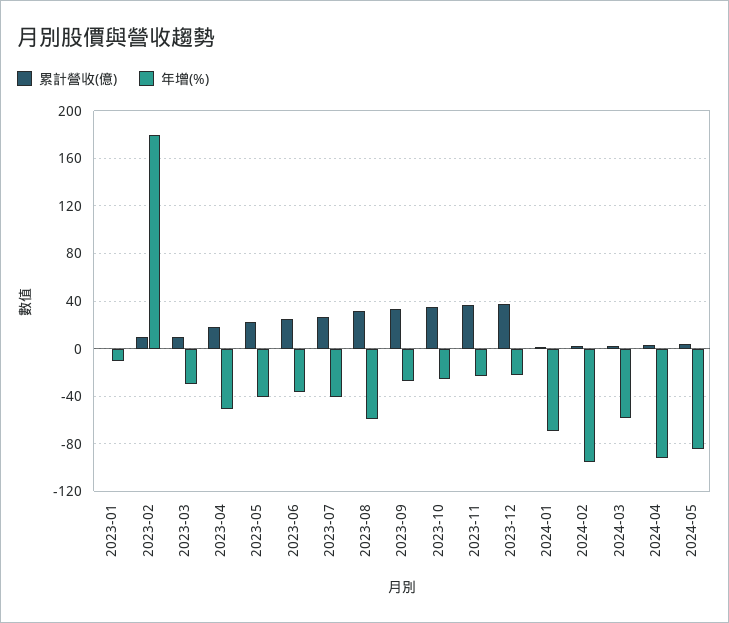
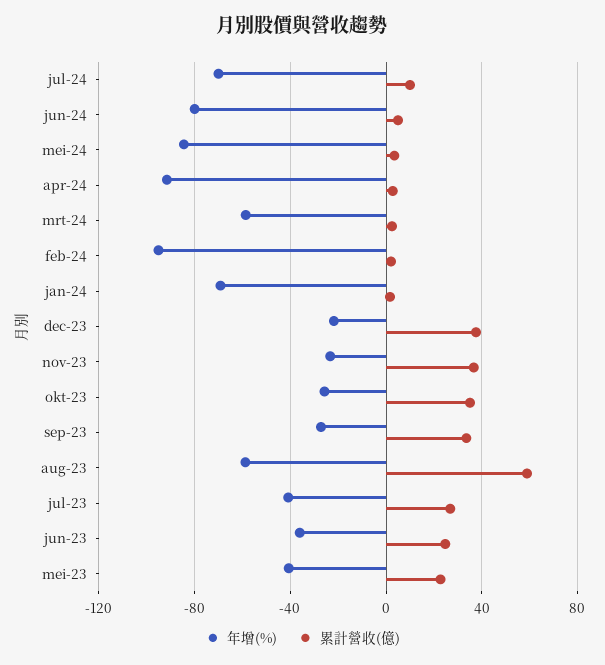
累計營收(億), 2023-01: 0 -> none
年增(%), 2023-01: -10 -> none
累計營收(億), 2023-02: 10 -> none
年增(%), 2023-02: 180 -> none
累計營收(億), 2023-03: 10 -> none
年增(%), 2023-03: -30 -> none
累計營收(億), 2023-04: 20 -> none
年增(%), 2023-04: -50 -> none
累計營收(億), 2023-08: 30 -> 60
年增(%), jul-24: none -> -70
累計營收(億), jul-24: none -> 10
年增(%), jun-24: none -> -80
累計營收(億), jun-24: none -> 5

